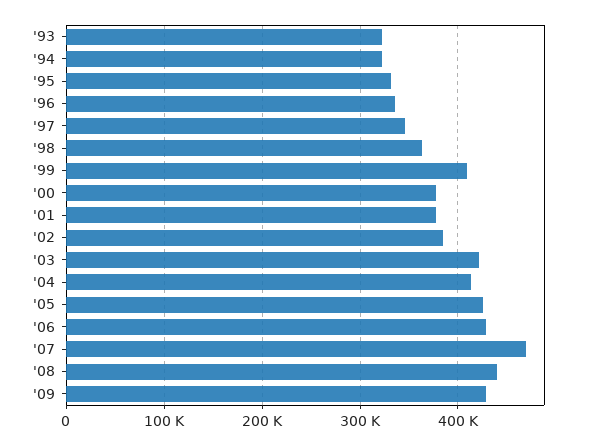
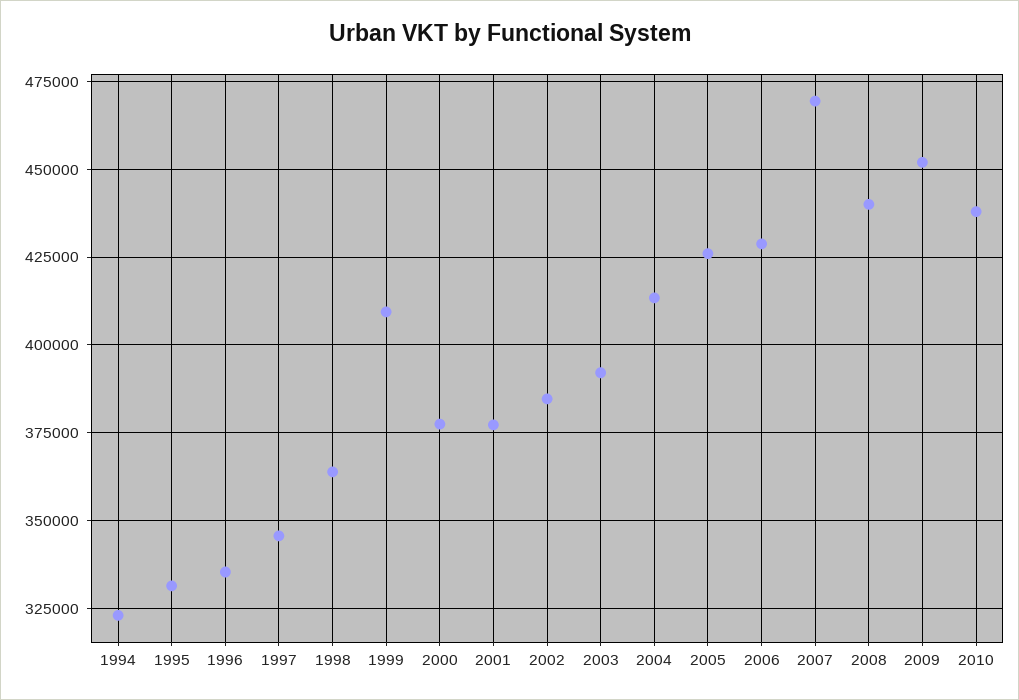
'93: 320000 -> none
'03: 420000 -> 392500
'09: 430000 -> 452500
2010: none -> 437500

